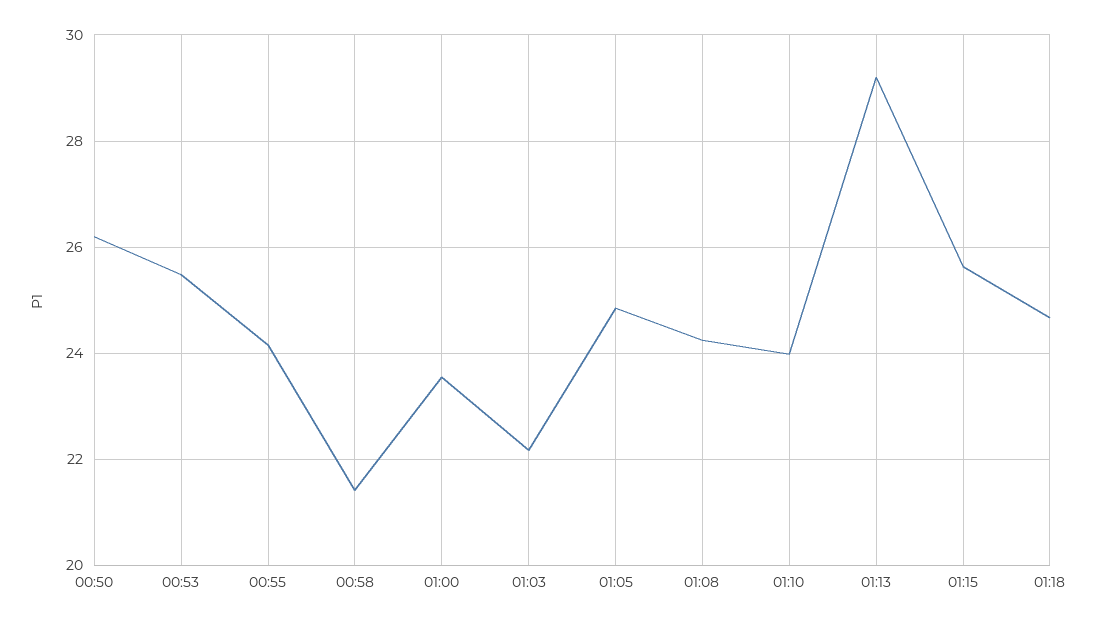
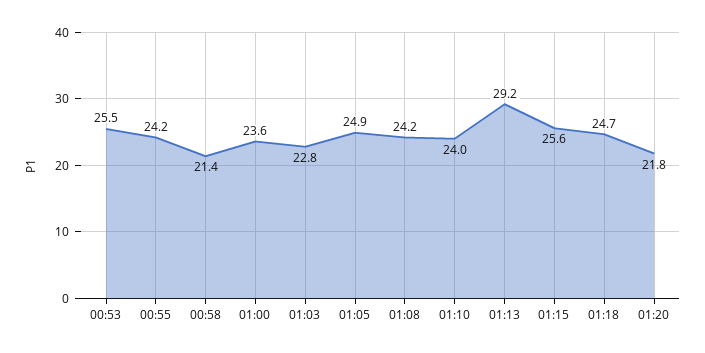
00:50: 26.2 -> none
01:03: 22.2 -> 22.8
01:20: none -> 21.8

